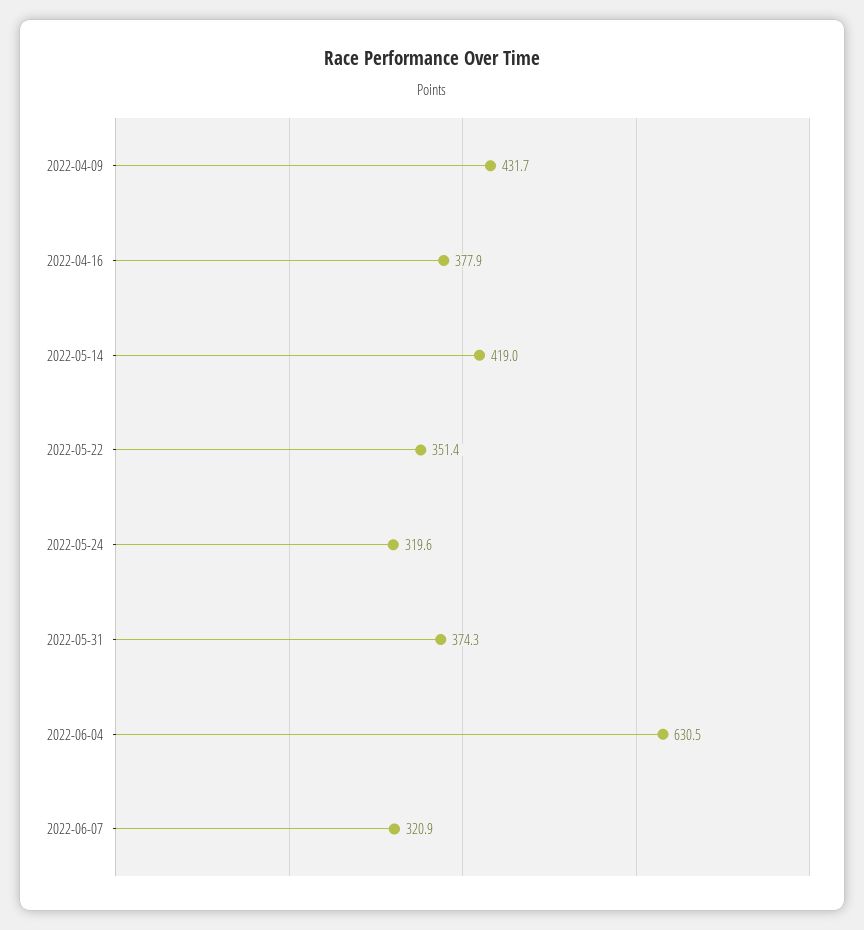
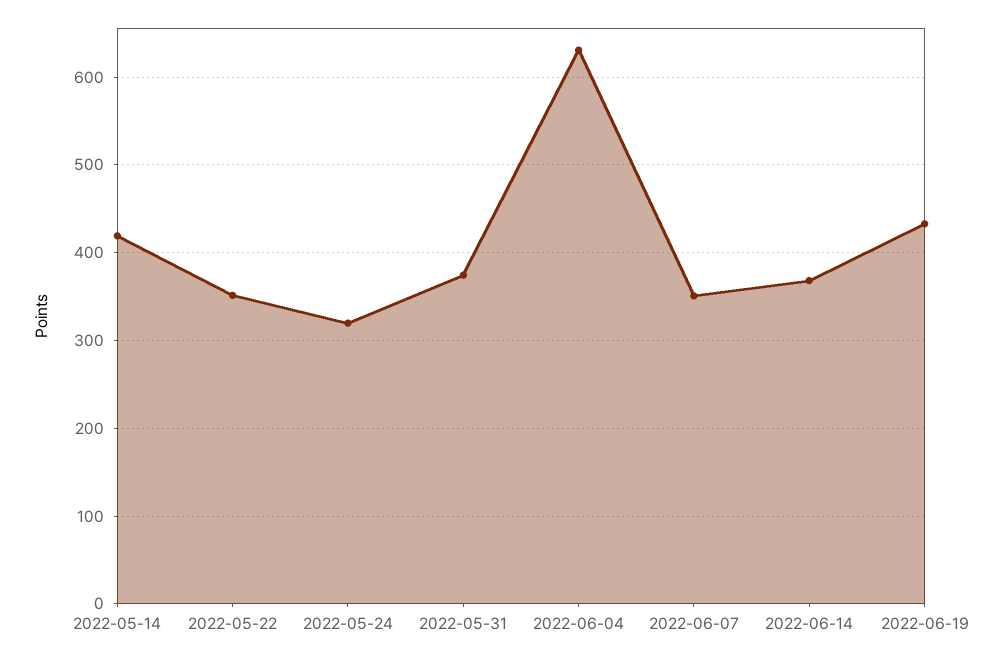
2022-04-09: 431.7 -> none
2022-04-16: 377.9 -> none
2022-06-07: 320.9 -> 350
2022-06-14: none -> 370
2022-06-19: none -> 430

